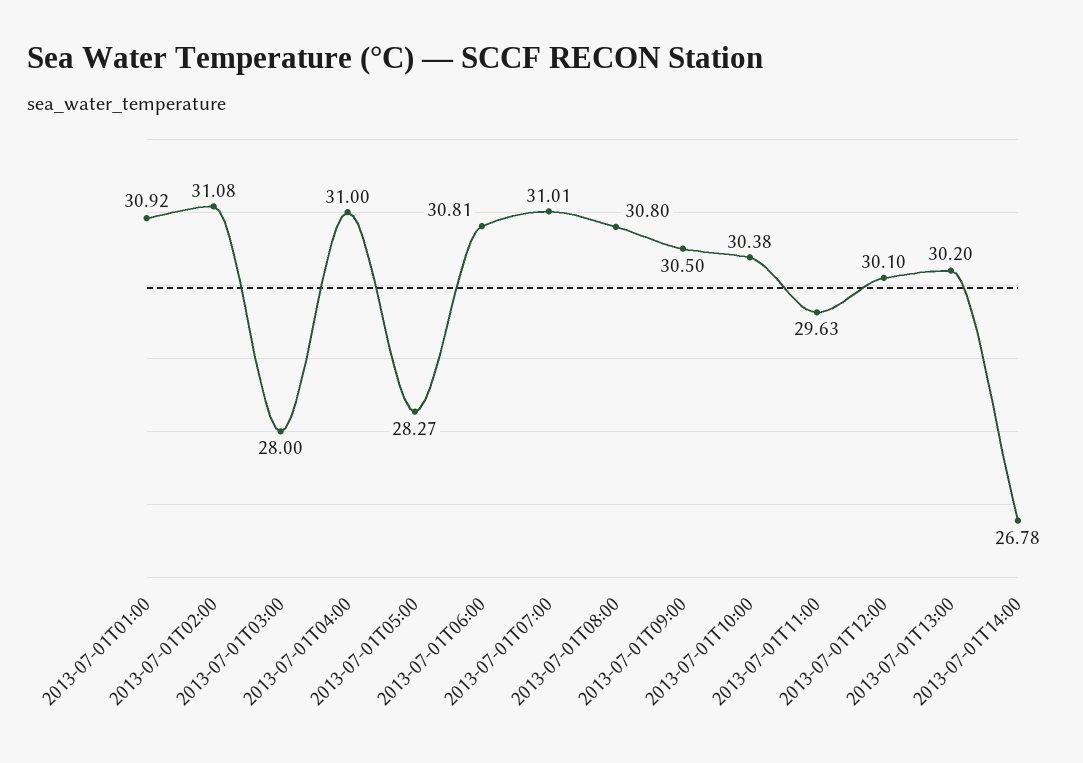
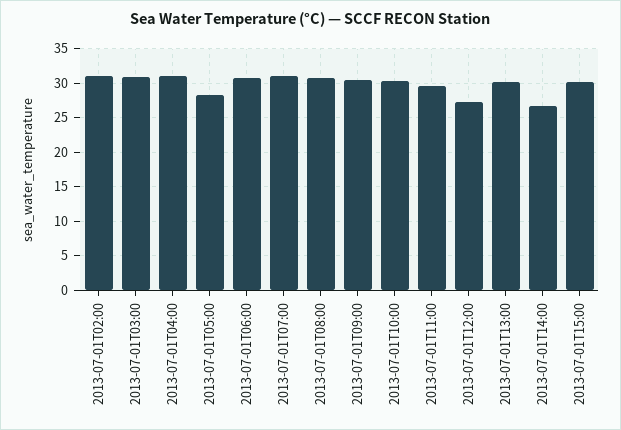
2013-07-01T01:00: 30.92 -> none
2013-07-01T03:00: 28 -> 31
2013-07-01T12:00: 30.1 -> 27
2013-07-01T15:00: none -> 30

